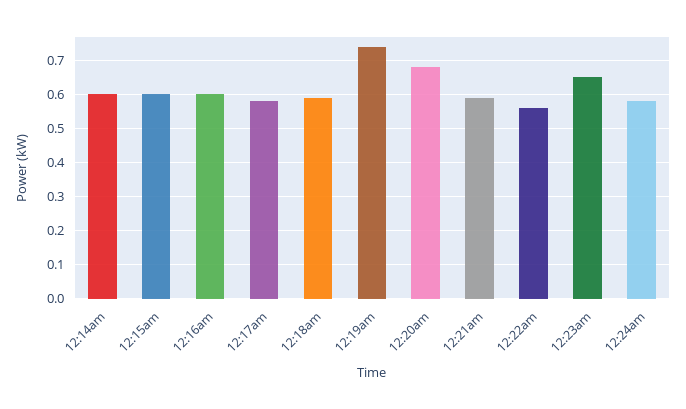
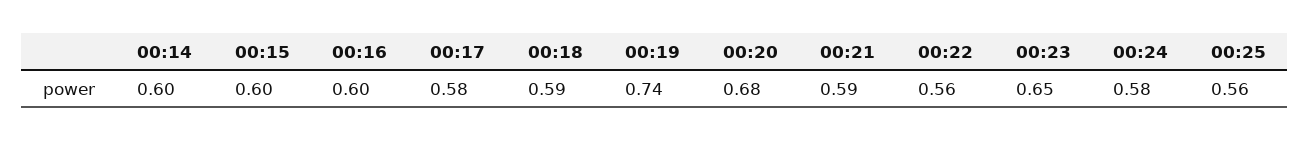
00:25: none -> 0.56

